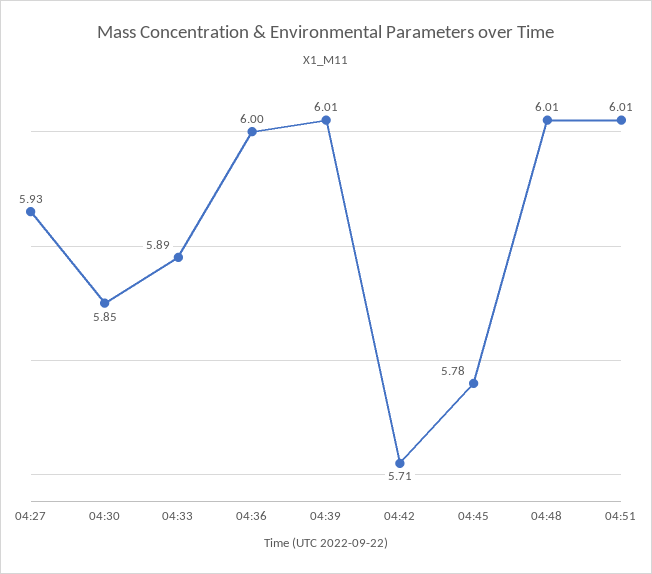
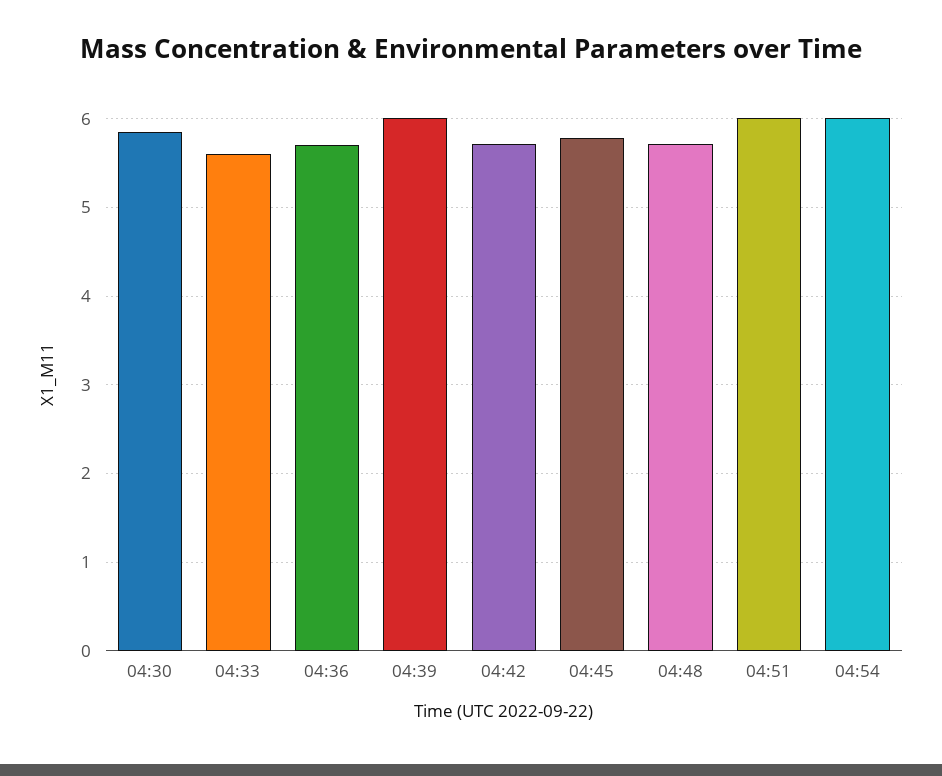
04:27: 5.93 -> none
04:33: 5.89 -> 5.6
04:36: 6 -> 5.7
04:48: 6.01 -> 5.7
04:54: none -> 6

